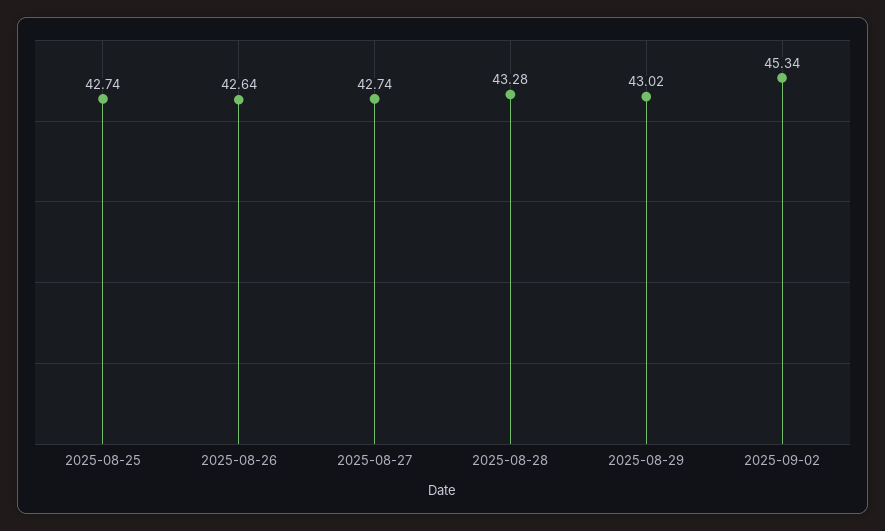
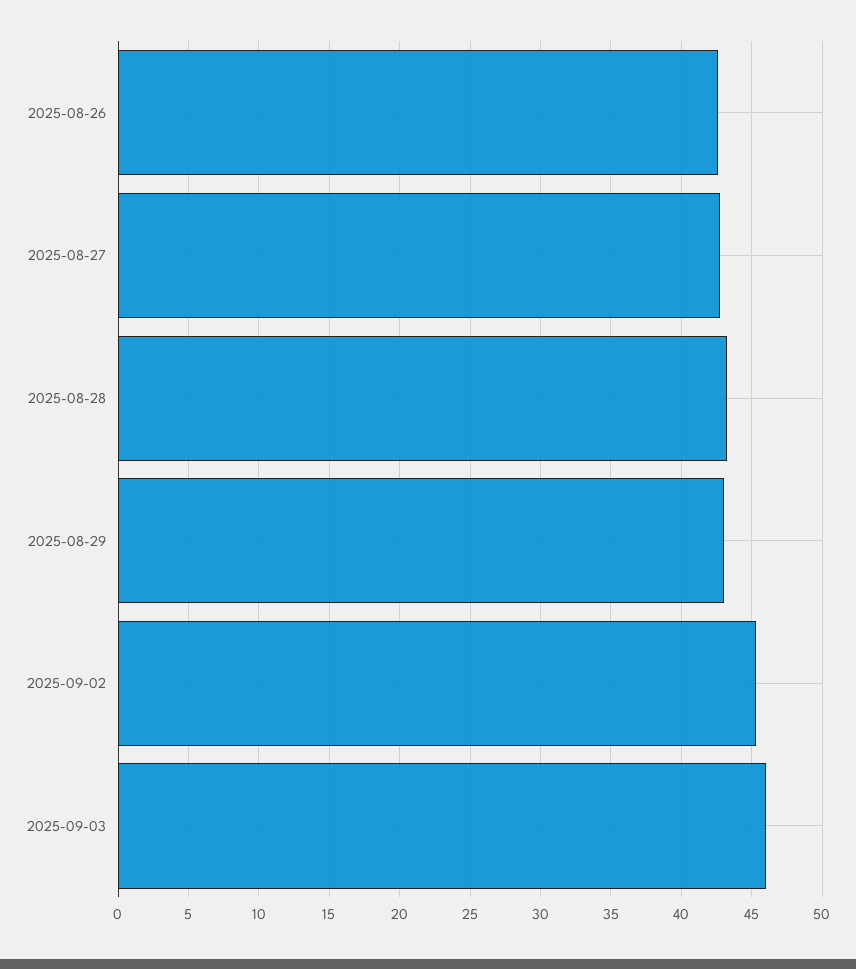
2025-08-25: 42.74 -> none
2025-09-03: none -> 46

